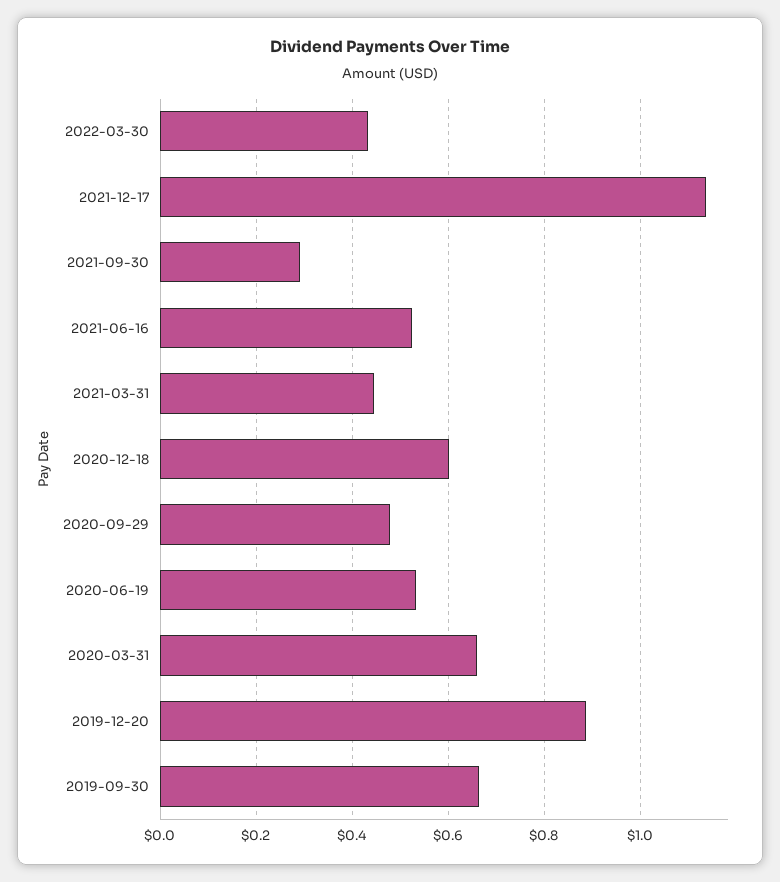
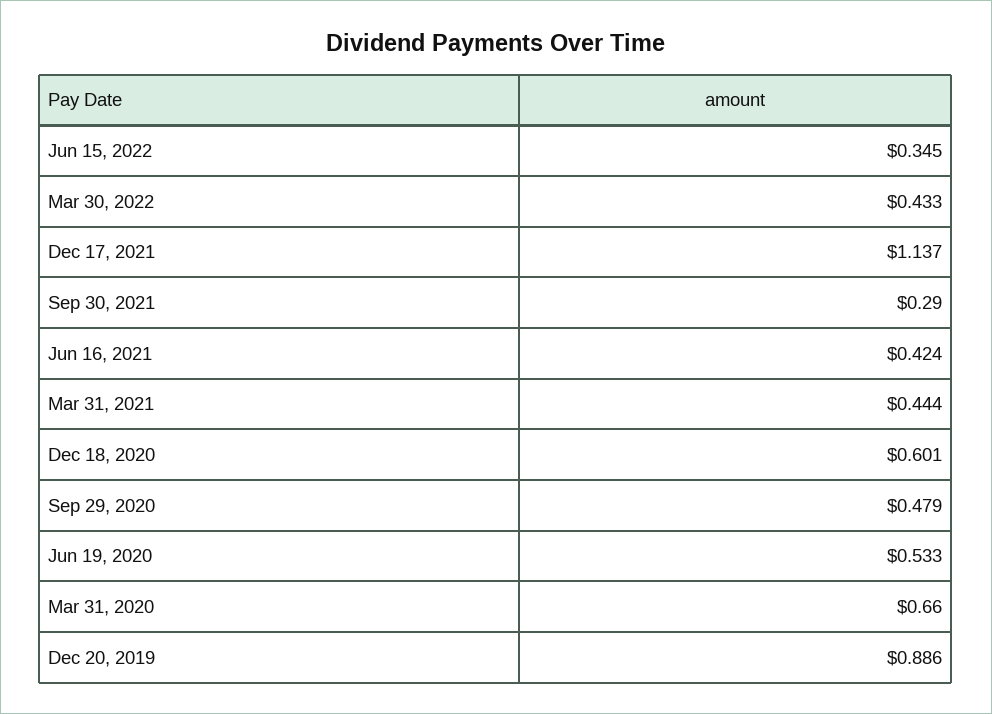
2021-06-16: 0.52 -> 0.424
2019-09-30: 0.66 -> none
Jun 15, 2022: none -> 0.345

